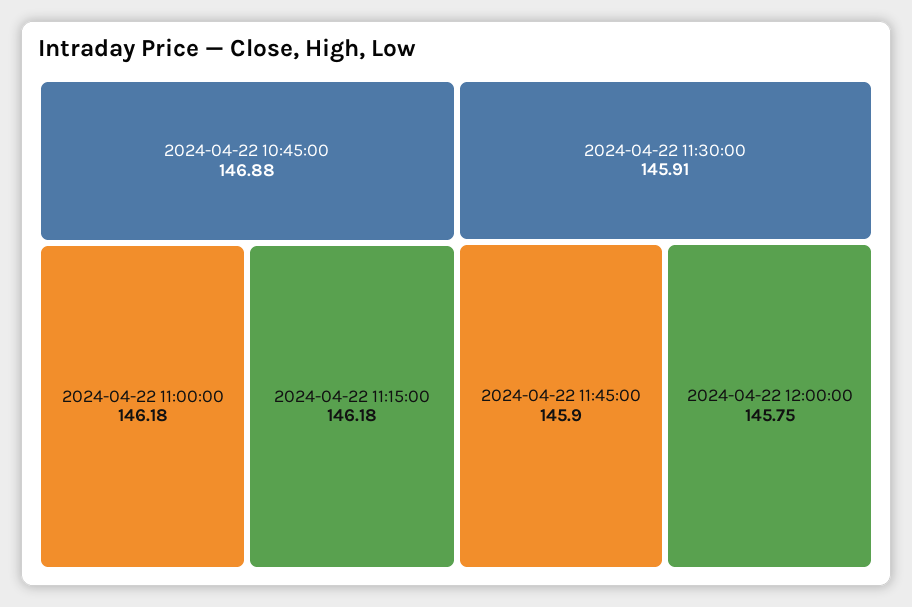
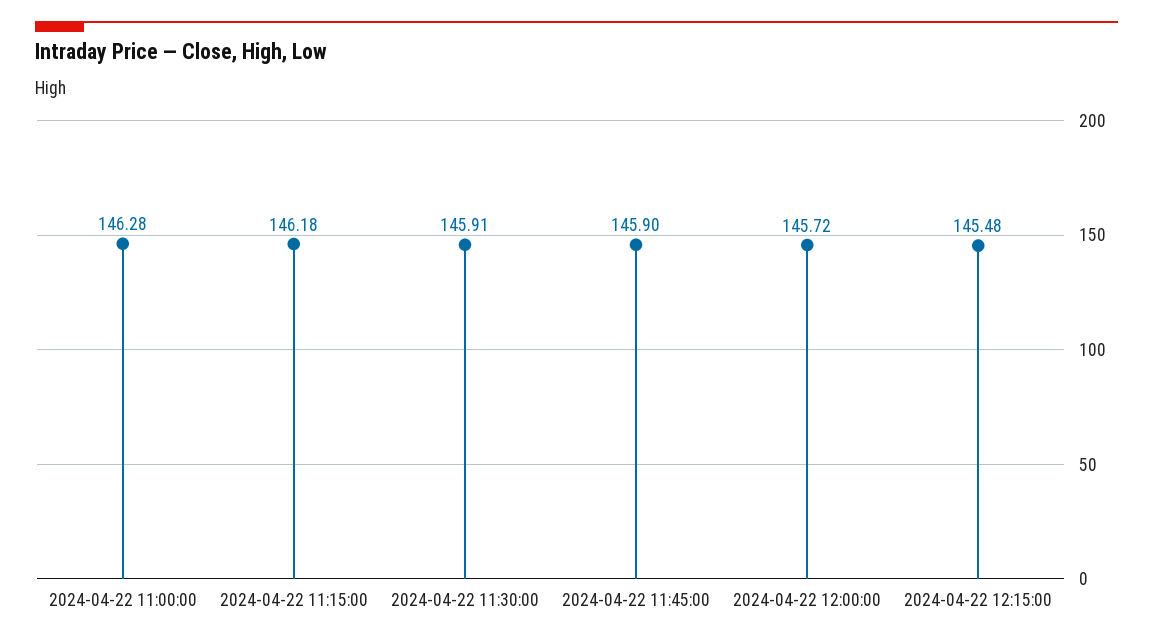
2024-04-22 10:45:00: 146.88 -> none
2024-04-22 11:00:00: 146.18 -> 146.28
2024-04-22 12:00:00: 145.75 -> 145.72
2024-04-22 12:15:00: none -> 145.48

